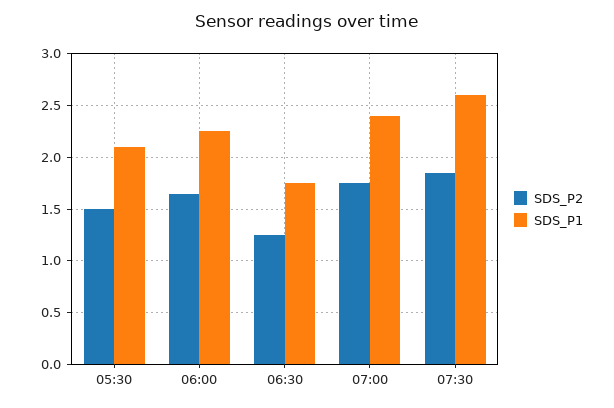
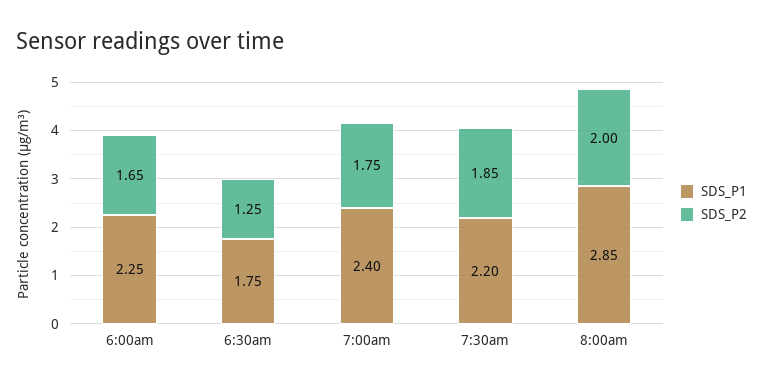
SDS_P2, 05:30: 1.5 -> none
SDS_P1, 05:30: 2.1 -> none
SDS_P1, 07:30: 2.6 -> 2.2
SDS_P1, 8:00am: none -> 2.85
SDS_P2, 8:00am: none -> 2

